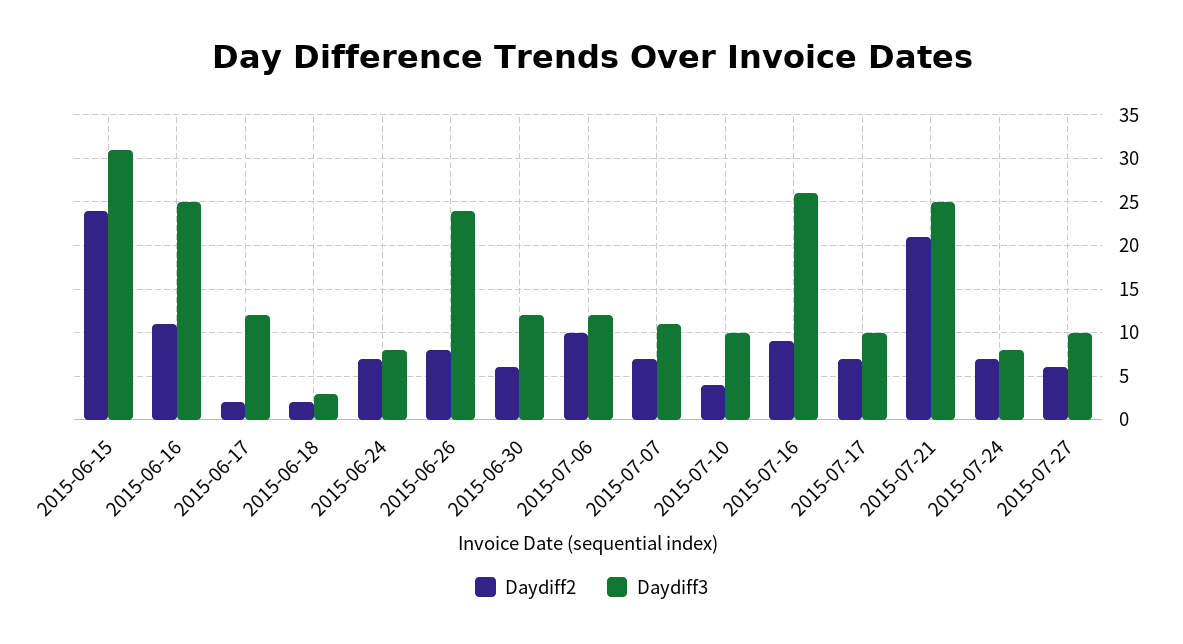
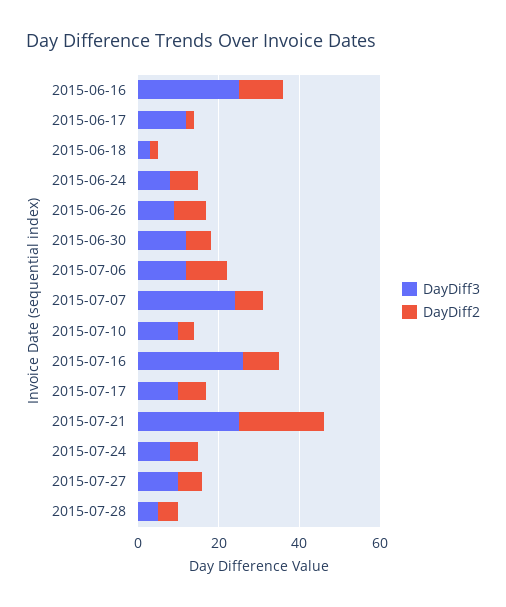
Daydiff2, 2015-06-15: 24 -> none
Daydiff3, 2015-06-15: 31 -> none
Daydiff3, 2015-06-26: 24 -> 10
Daydiff3, 2015-07-07: 11 -> 25
Daydiff3, 2015-07-28: none -> 5
Daydiff2, 2015-07-28: none -> 5

